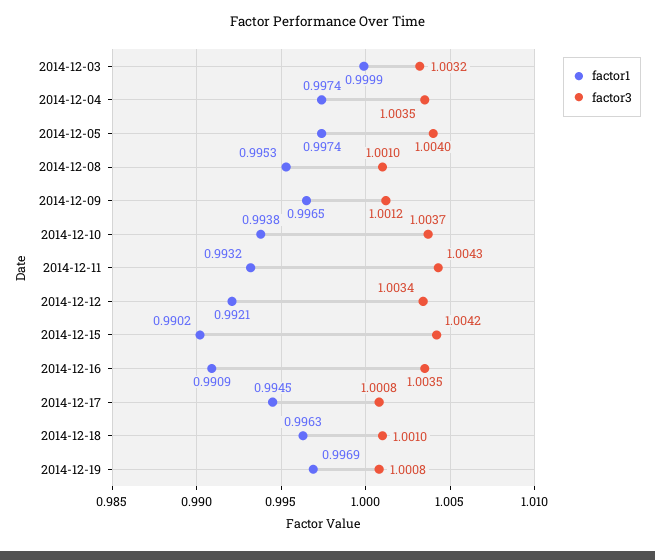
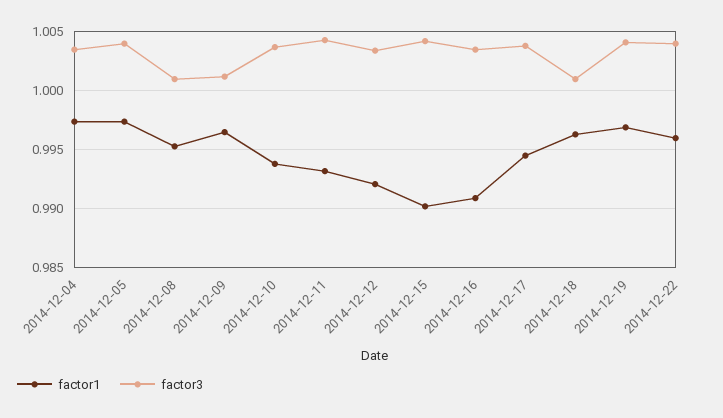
factor1, 2014-12-03: 0.9999 -> none
factor3, 2014-12-03: 1.0032 -> none
factor3, 2014-12-17: 1.0008 -> 1.004
factor3, 2014-12-19: 1.0008 -> 1.004
factor1, 2014-12-22: none -> 0.996
factor3, 2014-12-22: none -> 1.004

